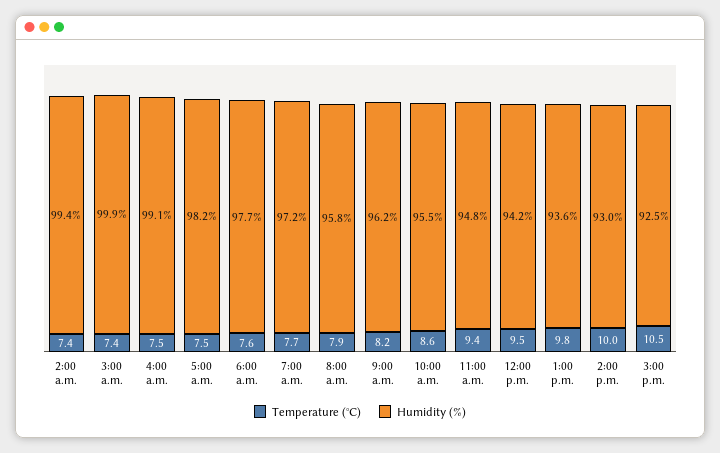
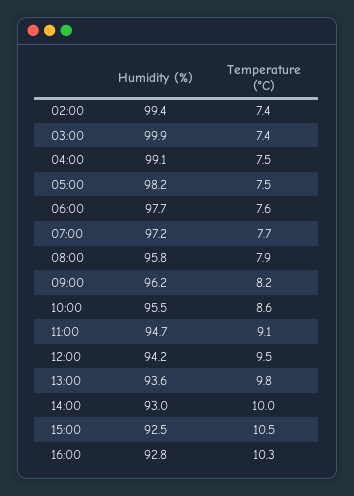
Temperature (°C), 11:00 a.m.: 9.4 -> 9.1
Humidity (%), 11:00 a.m.: 94.8 -> 94.7
Humidity (%), 16:00: none -> 92.8
Temperature (°C), 16:00: none -> 10.3

